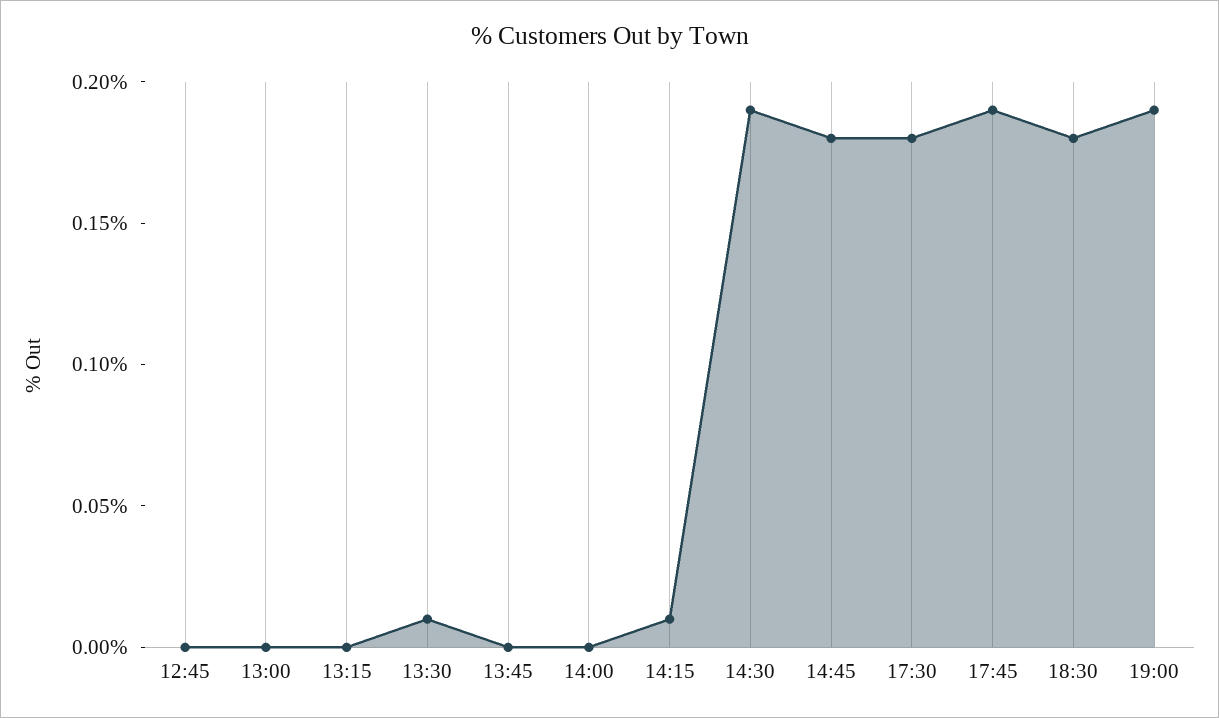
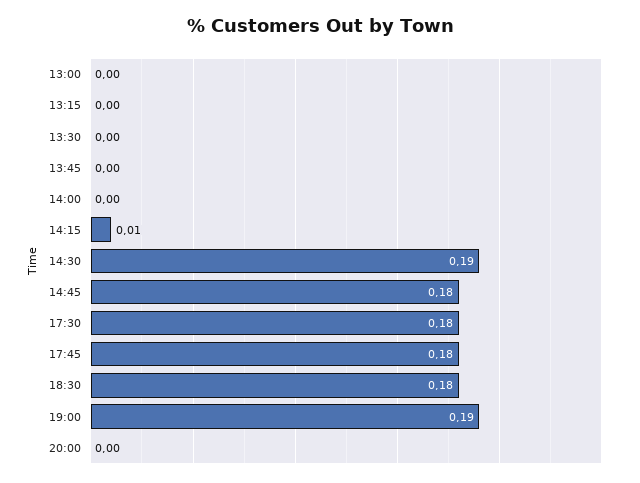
12:45: 0 -> none
13:30: 0.01 -> 0
17:45: 0.19 -> 0.18
20:00: none -> 0

